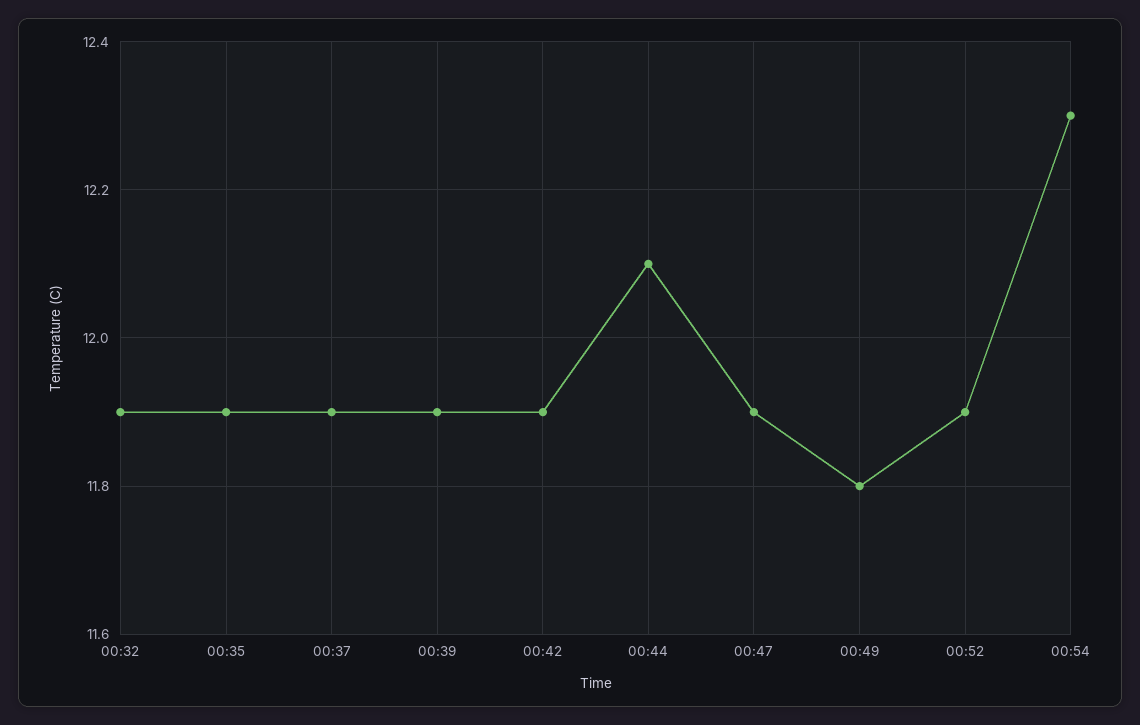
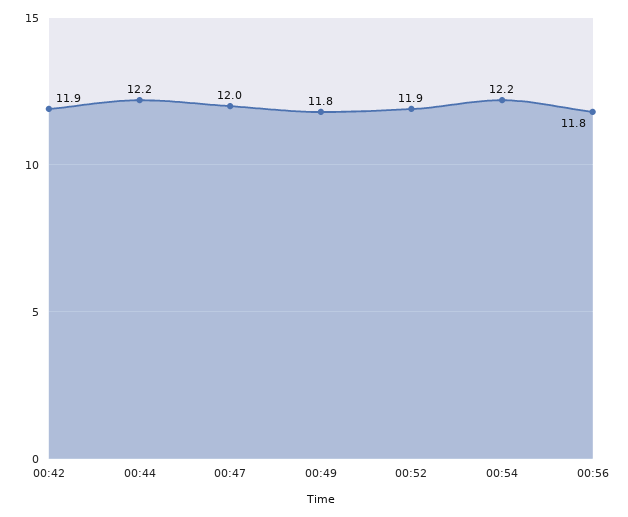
00:32: 11.9 -> none
00:35: 11.9 -> none
00:37: 11.9 -> none
00:39: 11.9 -> none
00:44: 12.1 -> 12.2
00:47: 11.9 -> 12
00:54: 12.3 -> 12.2
00:56: none -> 11.8

